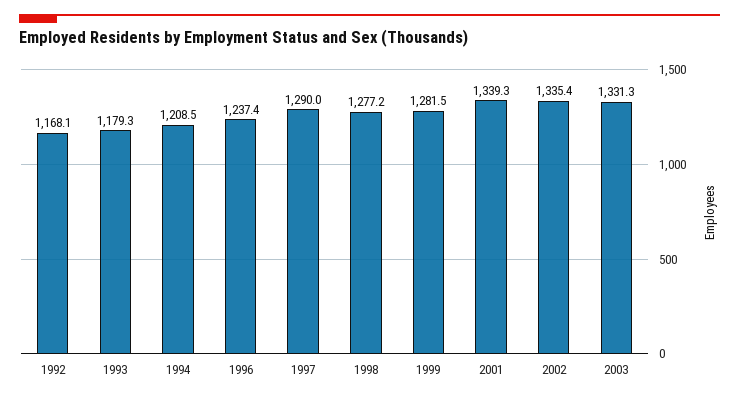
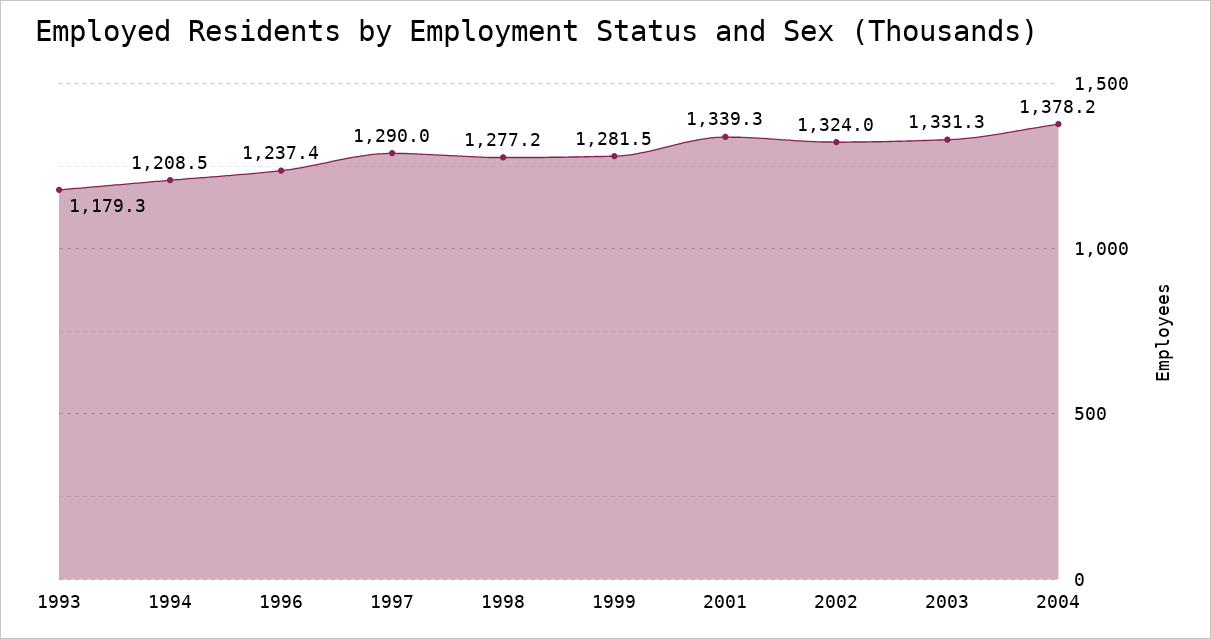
1992: 1168.1 -> none
2002: 1335.4 -> 1324
2004: none -> 1378.2

